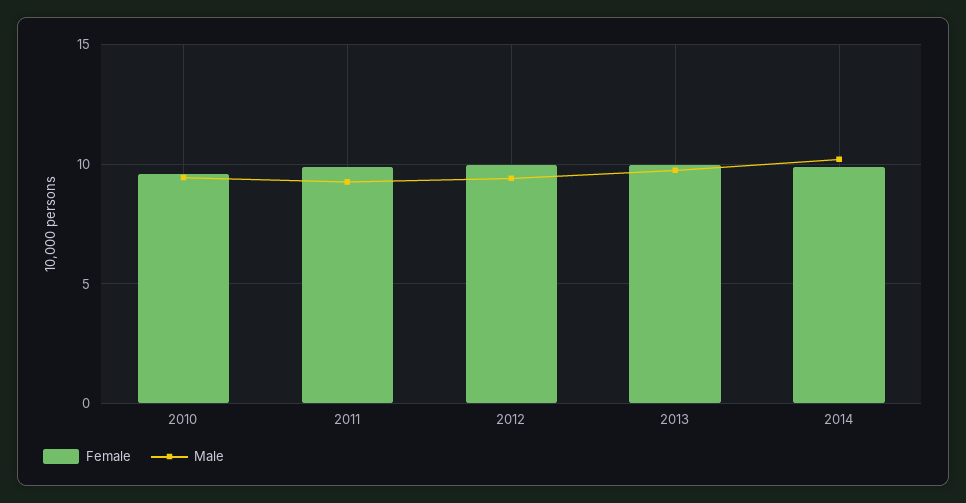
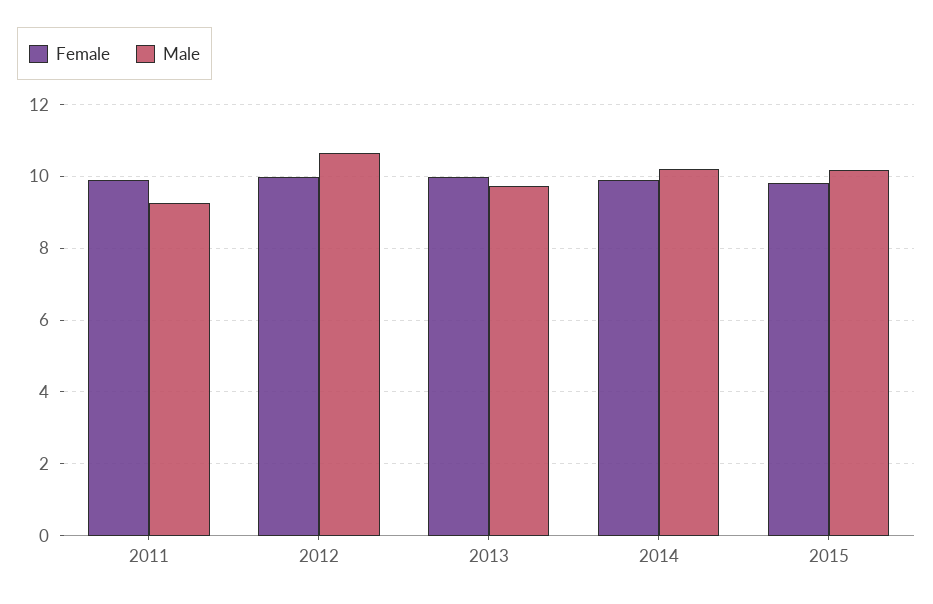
Female, 2010: 9.5 -> none
Male, 2010: 9.5 -> none
Male, 2012: 9.5 -> 10.6
Female, 2015: none -> 9.8
Male, 2015: none -> 10.2

